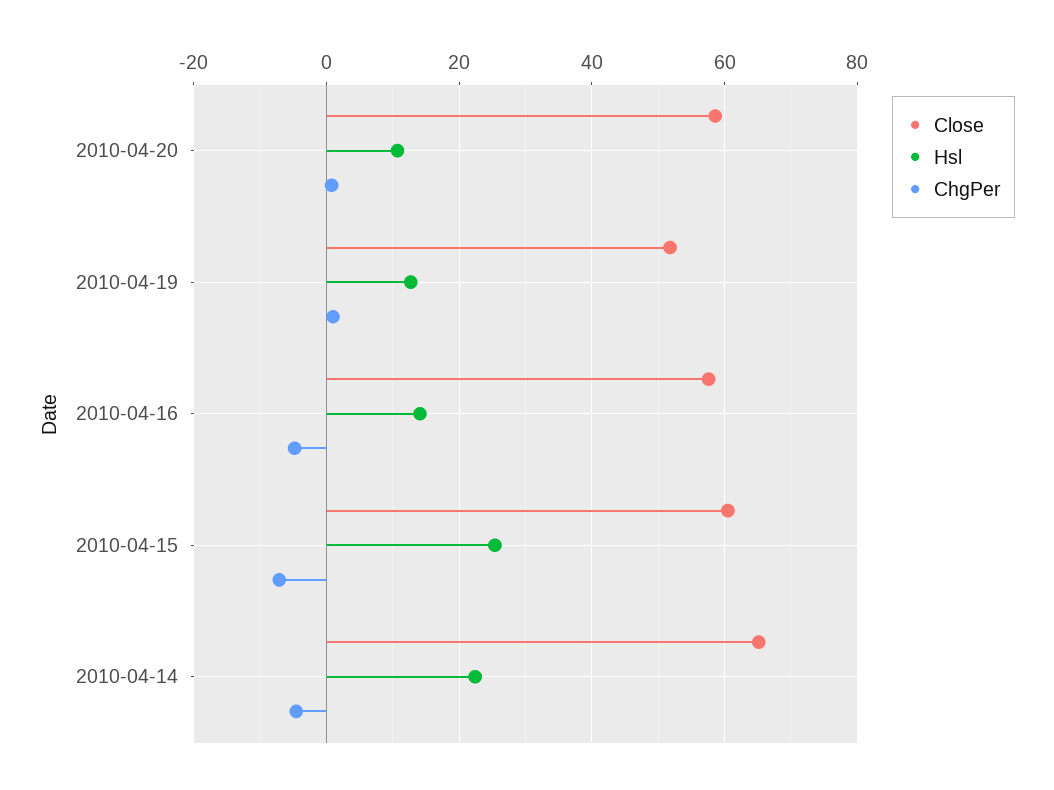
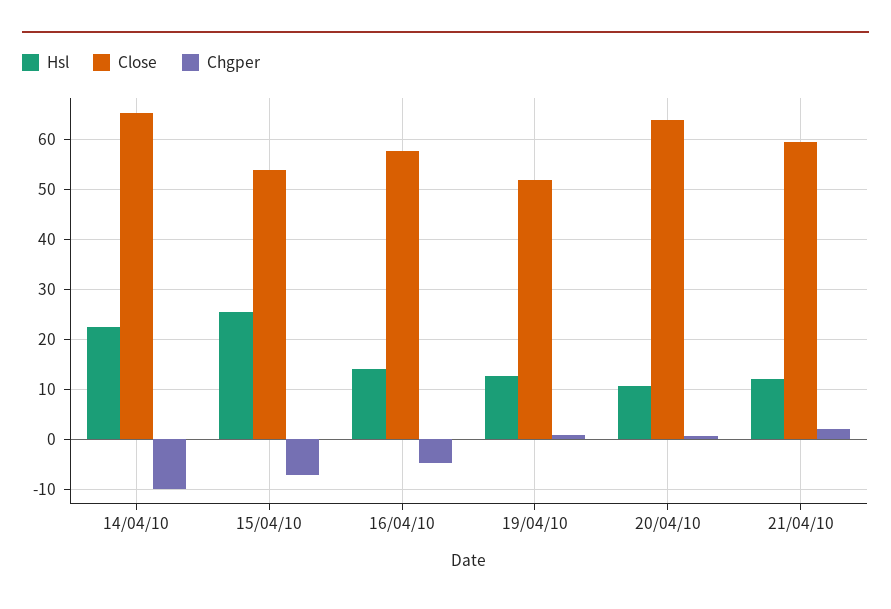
Close, 2010-04-20: 58 -> 64
Close, 2010-04-15: 60 -> 54
ChgPer, 2010-04-14: -4 -> -10
Hsl, 21/04/10: none -> 12
Close, 21/04/10: none -> 60
ChgPer, 21/04/10: none -> 2

